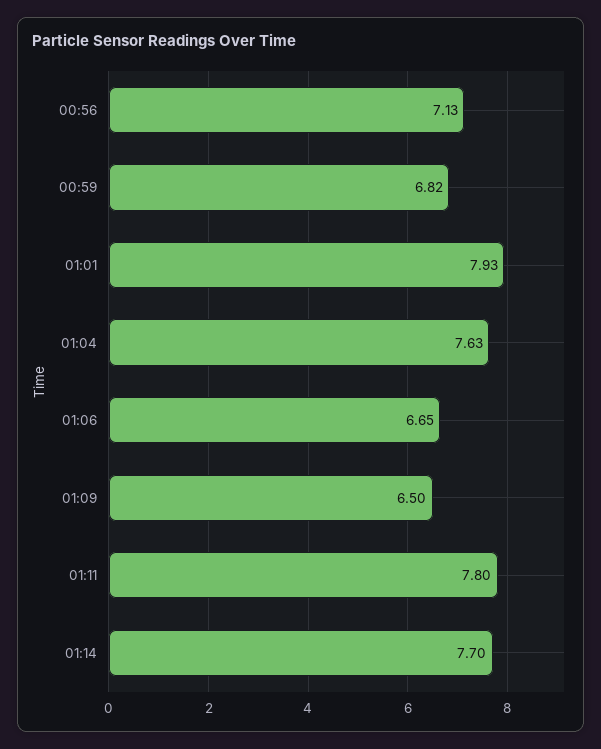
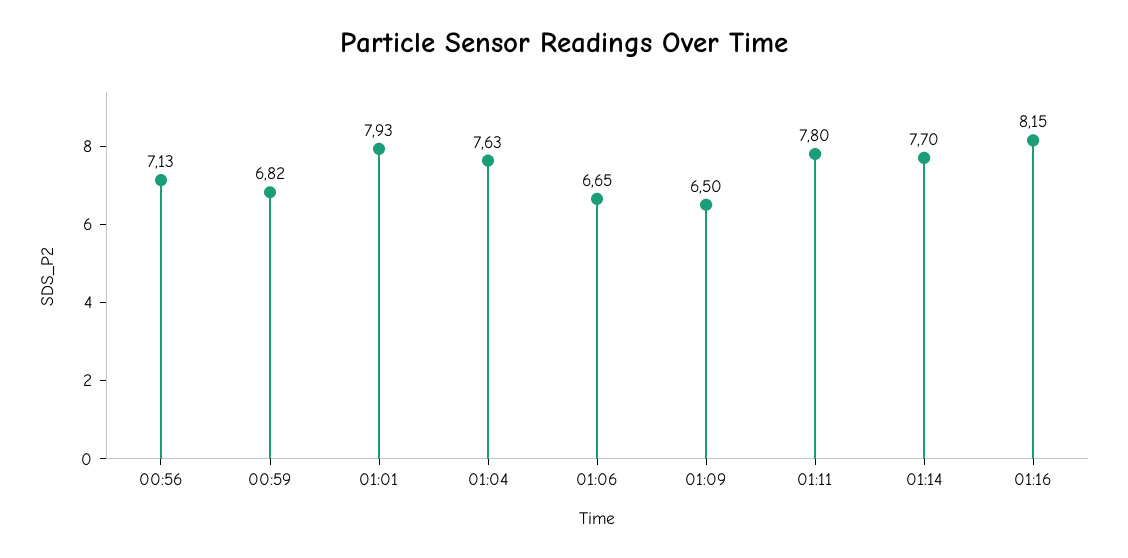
01:16: none -> 8.15

